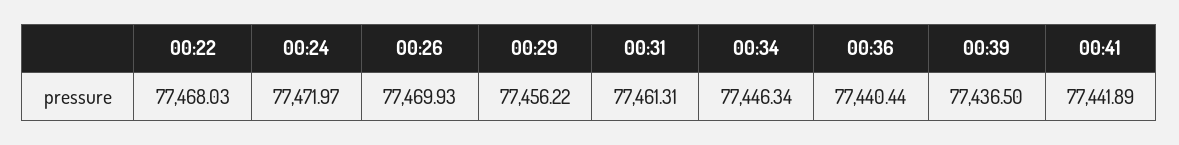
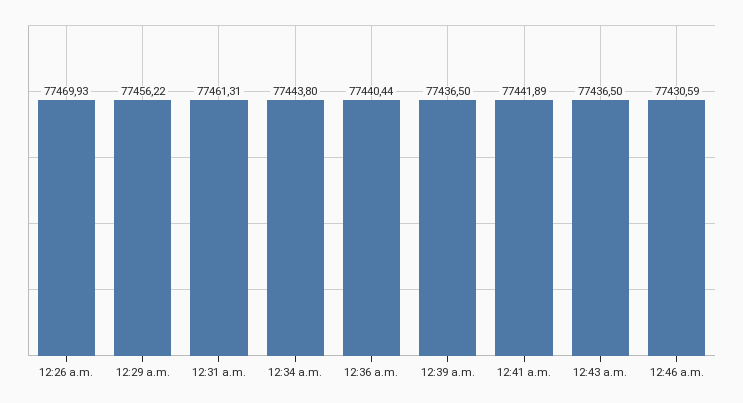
00:22: 77468.03 -> none
00:24: 77471.97 -> none
00:34: 77446.34 -> 77443.8
12:43 a.m.: none -> 77436.5
12:46 a.m.: none -> 77430.59

